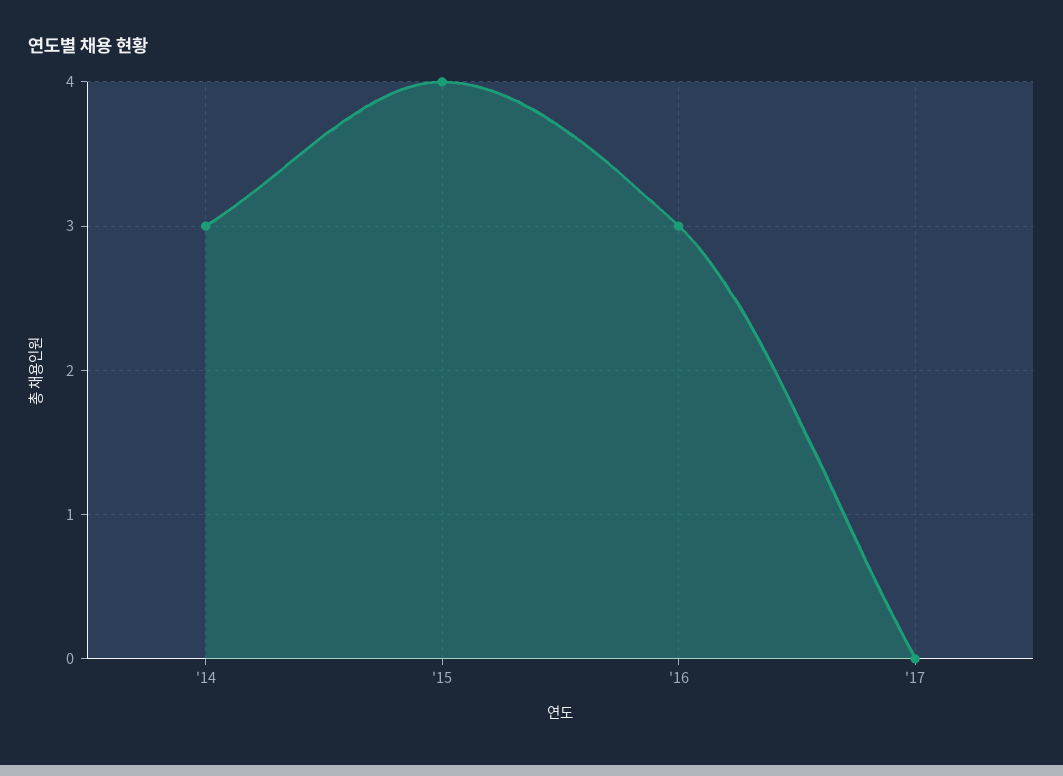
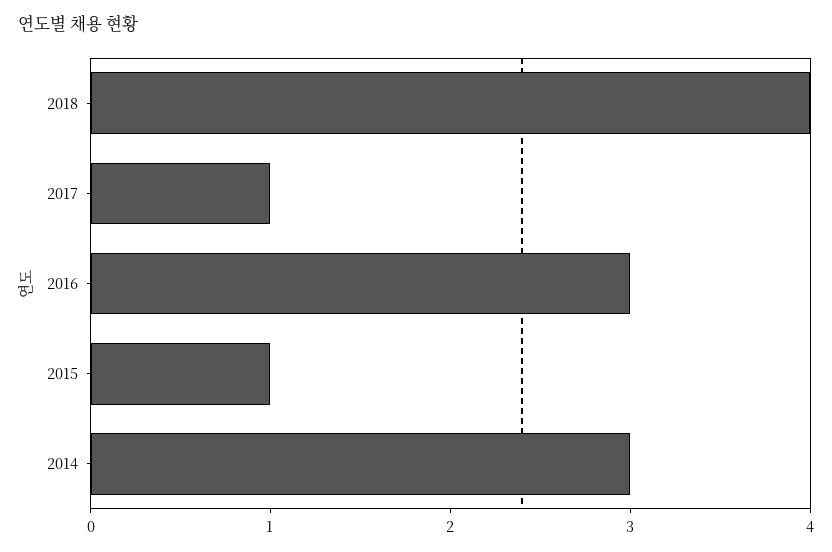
'15: 4 -> 1
'17: 0 -> 1
2018: none -> 4

